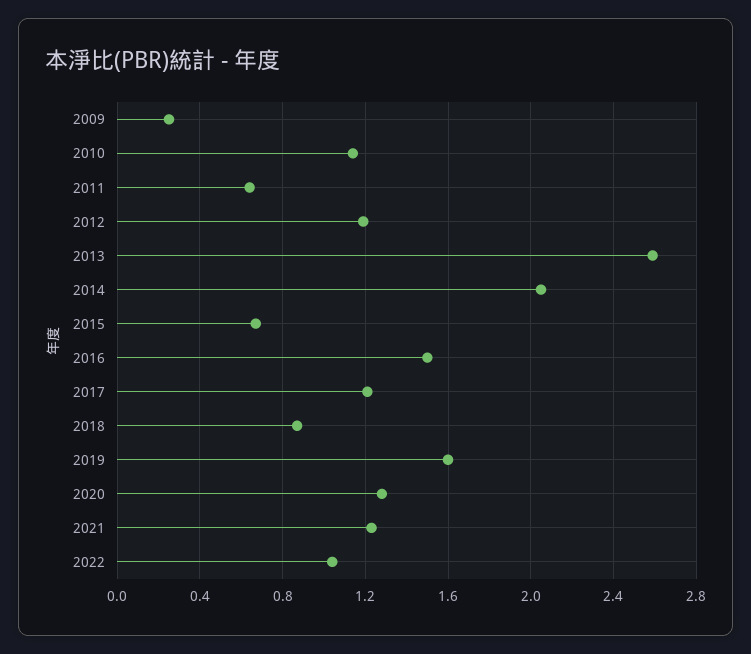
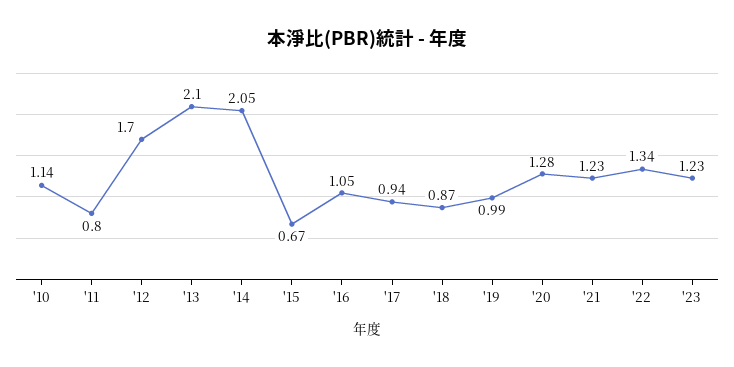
2009: 0.25 -> none
2011: 0.65 -> 0.8
2012: 1.2 -> 1.7
2013: 2.6 -> 2.1
2016: 1.5 -> 1.05
2017: 1.2 -> 0.94
2019: 1.6 -> 0.99
2022: 1.05 -> 1.34
'23: none -> 1.23

